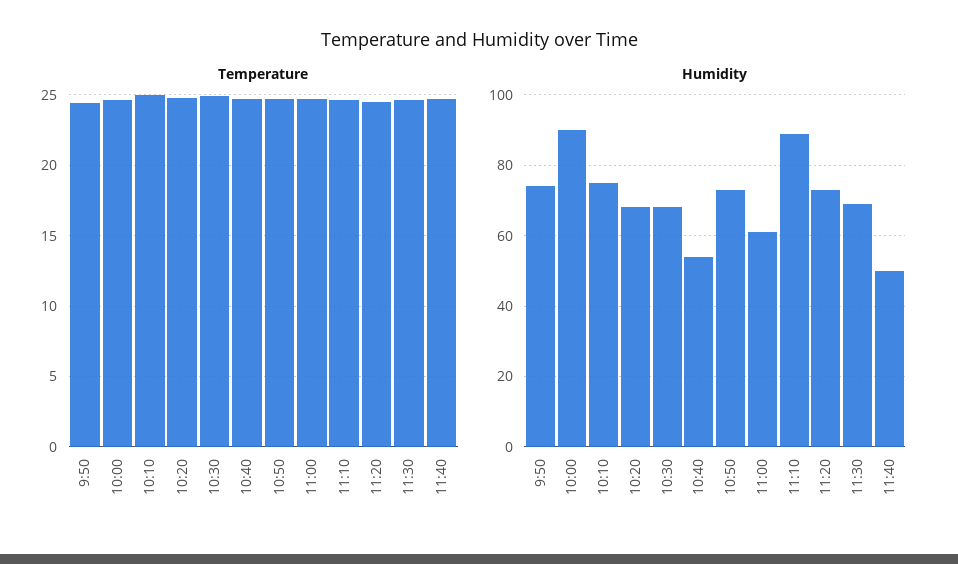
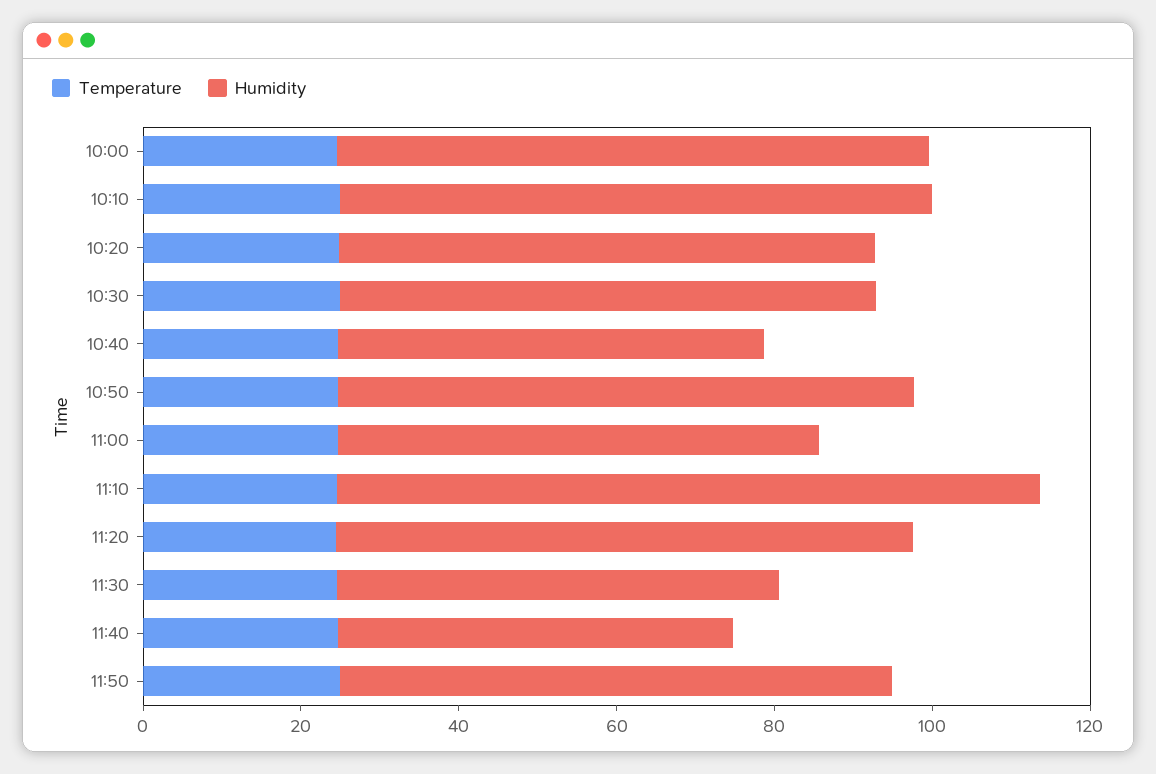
Temperature, 9:50: 24.5 -> none
Humidity, 9:50: 75 -> none
Humidity, 10:00: 90 -> 75
Humidity, 11:30: 70 -> 55
Temperature, 11:50: none -> 25
Humidity, 11:50: none -> 70

